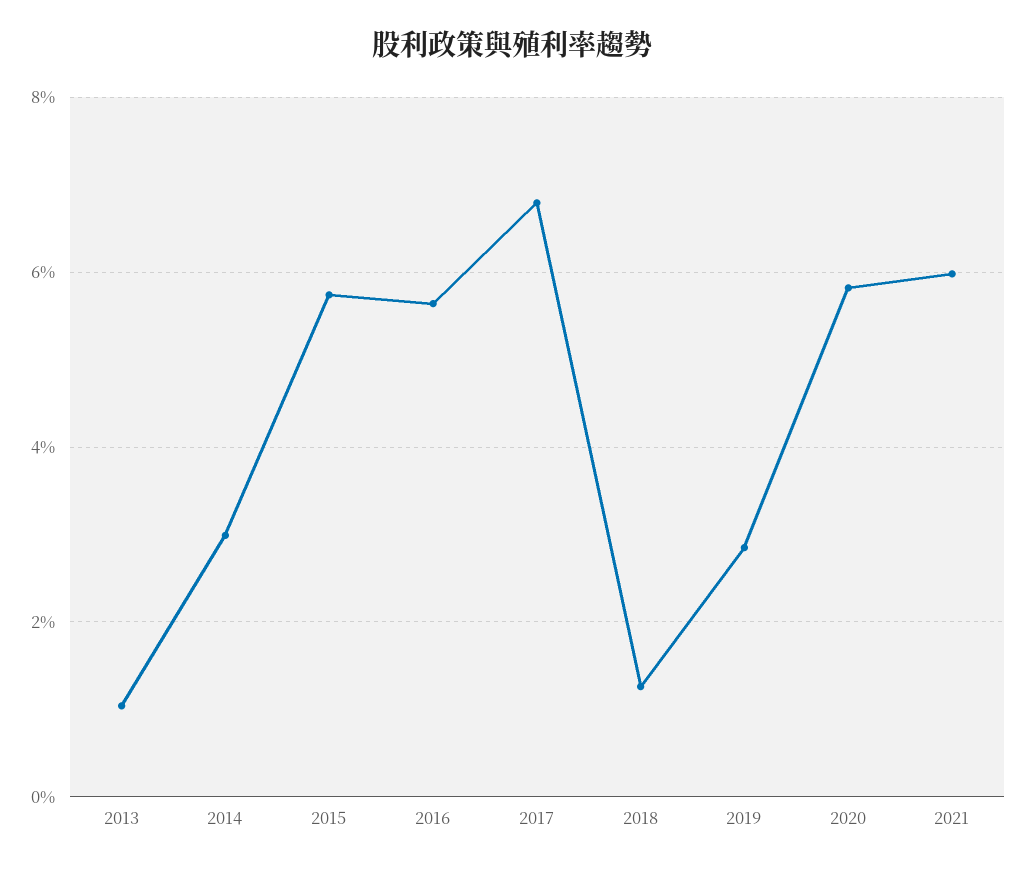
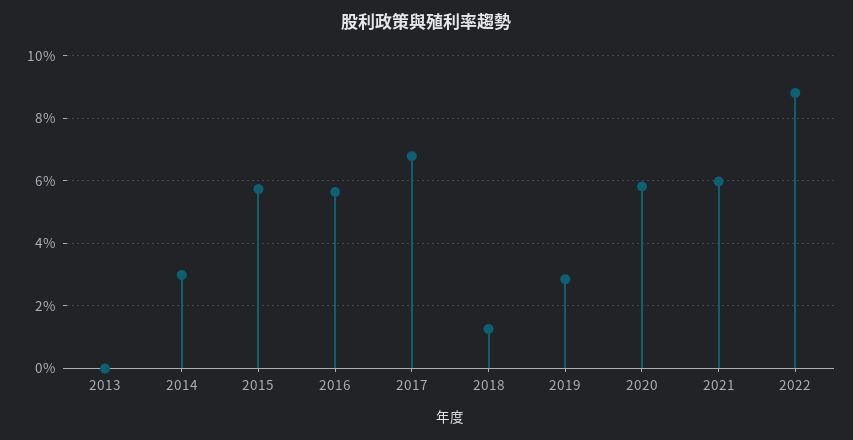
2013: 1 -> 0
2022: none -> 8.8

